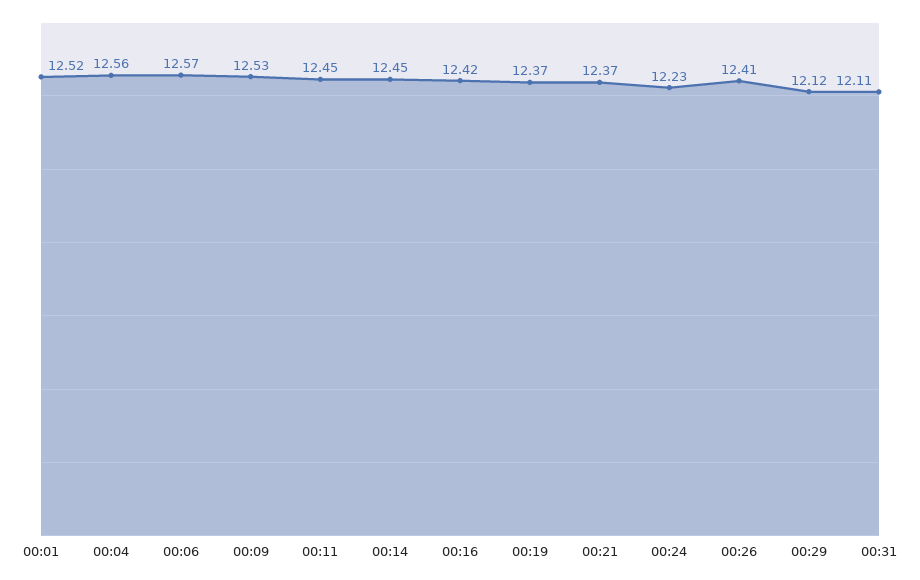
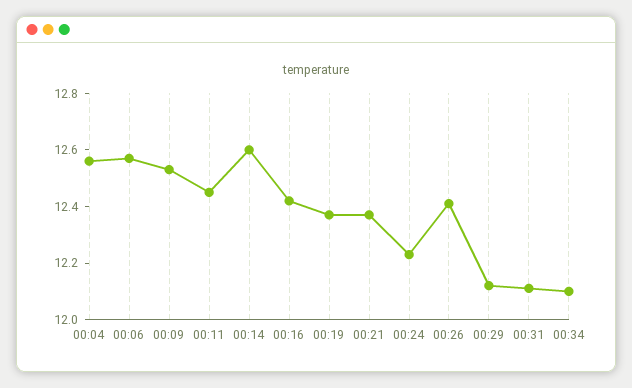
00:01: 12.52 -> none
00:14: 12.45 -> 12.6
00:34: none -> 12.1

